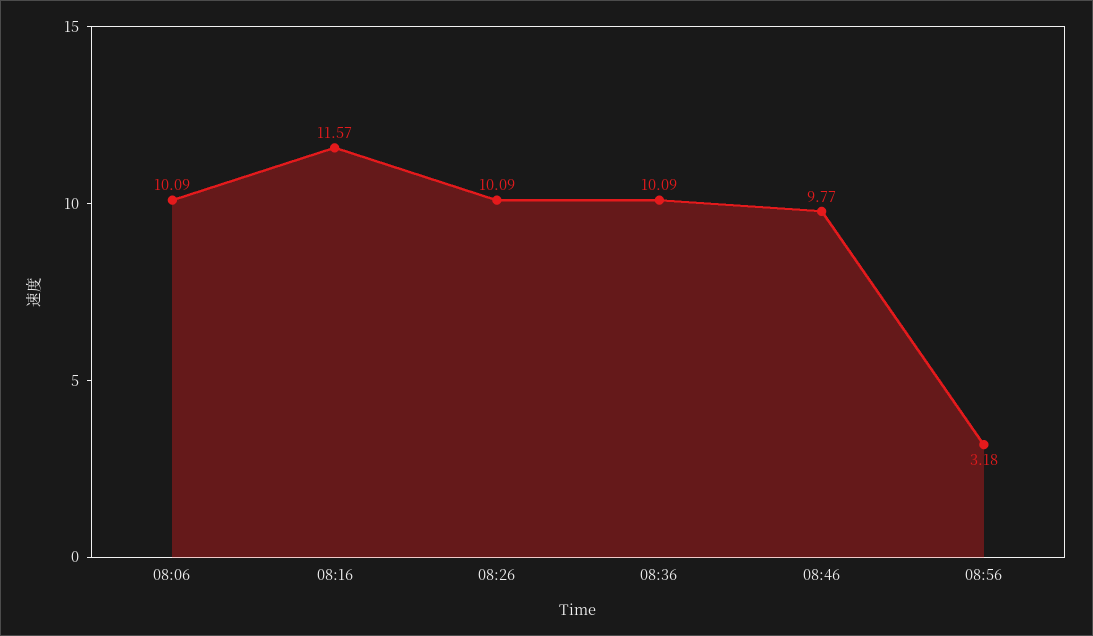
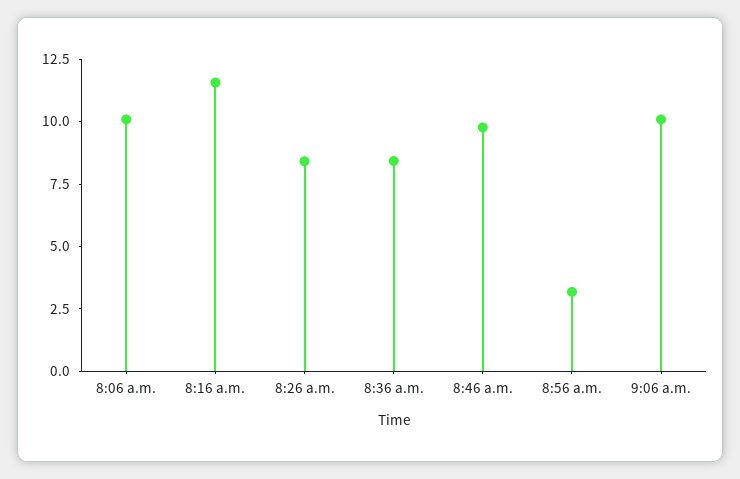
08:26: 10.09 -> 8.5
08:36: 10.09 -> 8.5
9:06 a.m.: none -> 10

